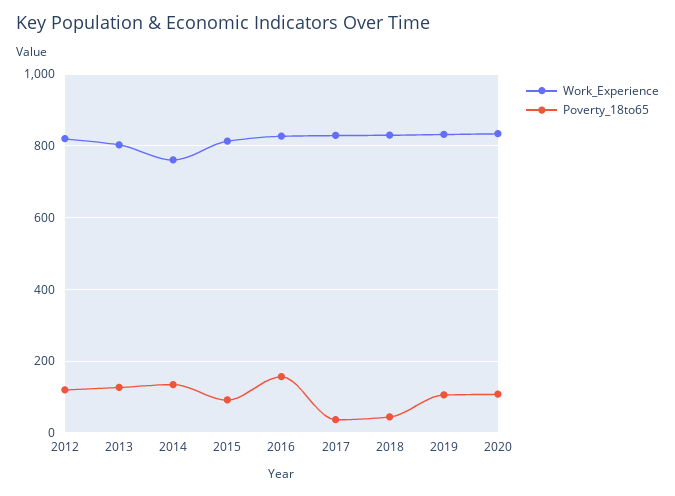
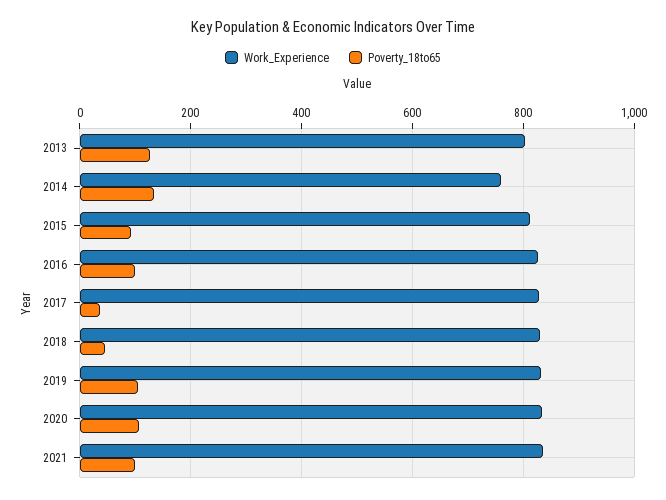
Work_Experience, 2012: 820 -> none
Poverty_18to65, 2012: 120 -> none
Poverty_18to65, 2016: 160 -> 100
Work_Experience, 2021: none -> 840
Poverty_18to65, 2021: none -> 100

